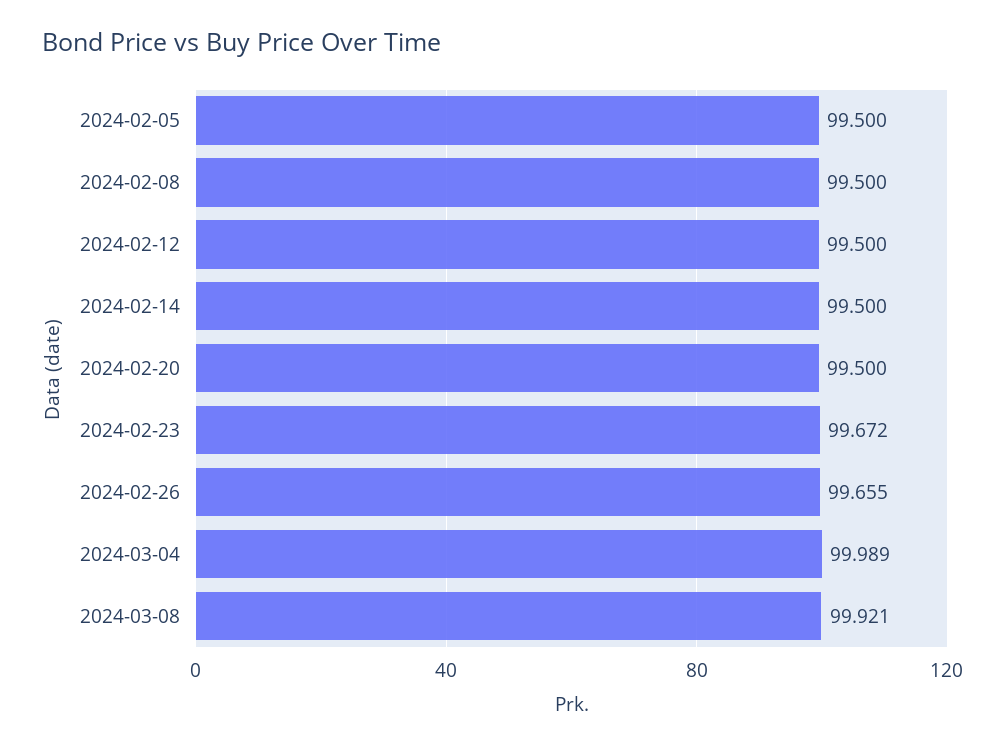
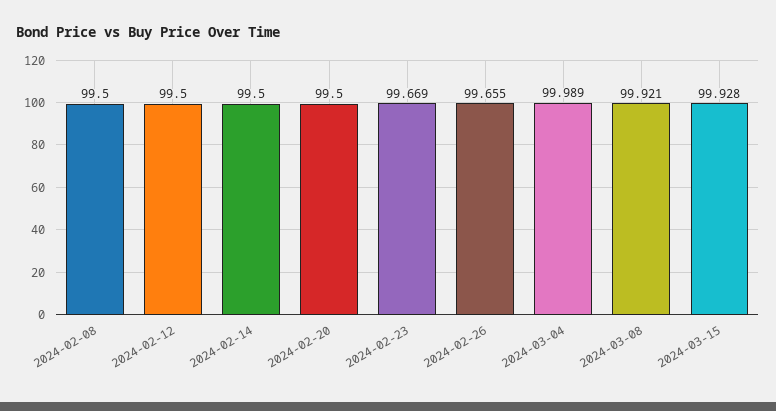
2024-02-05: 99.5 -> none
2024-02-23: 99.672 -> 99.669
2024-03-15: none -> 99.928

